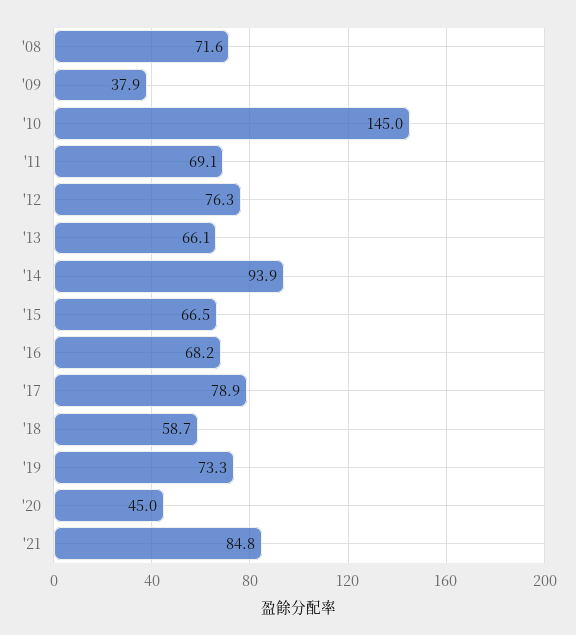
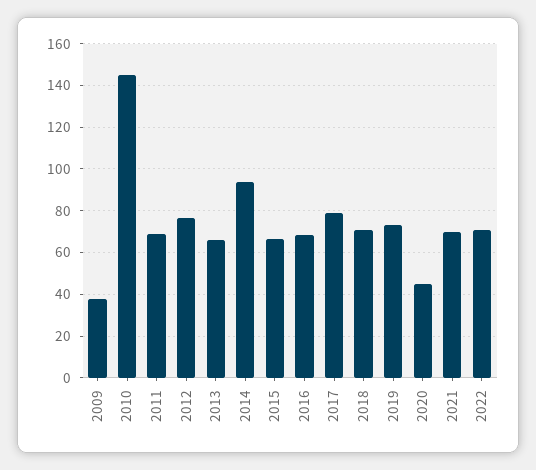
'08: 71.6 -> none
'18: 58.7 -> 70
'21: 84.8 -> 70
2022: none -> 70

